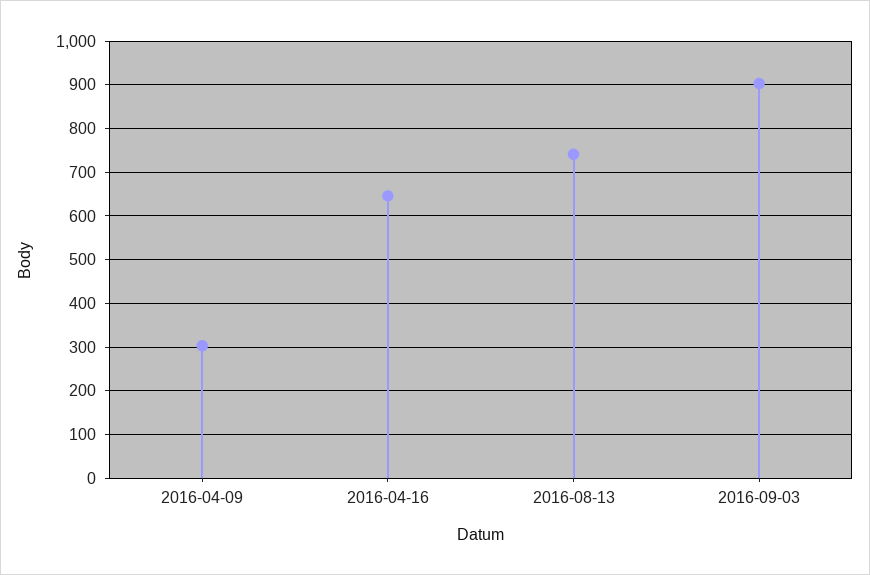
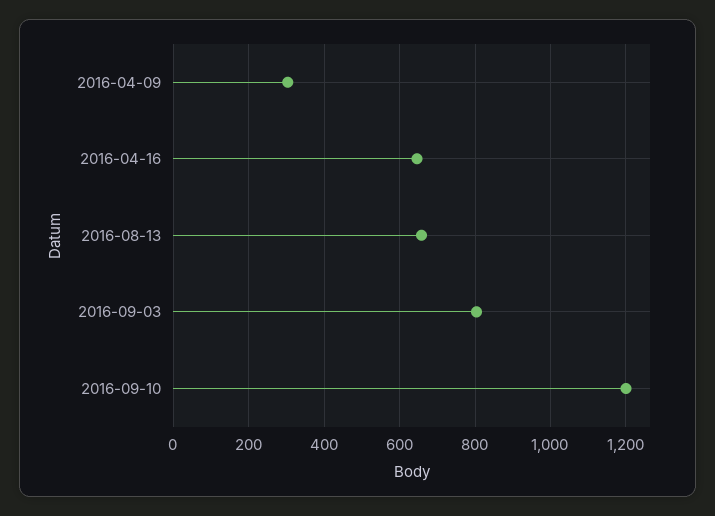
2016-08-13: 740 -> 660
2016-09-03: 900 -> 800
2016-09-10: none -> 1200

